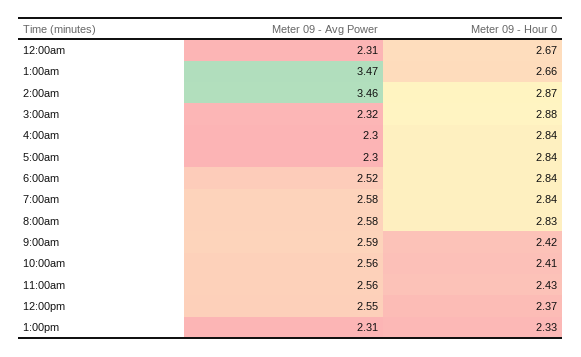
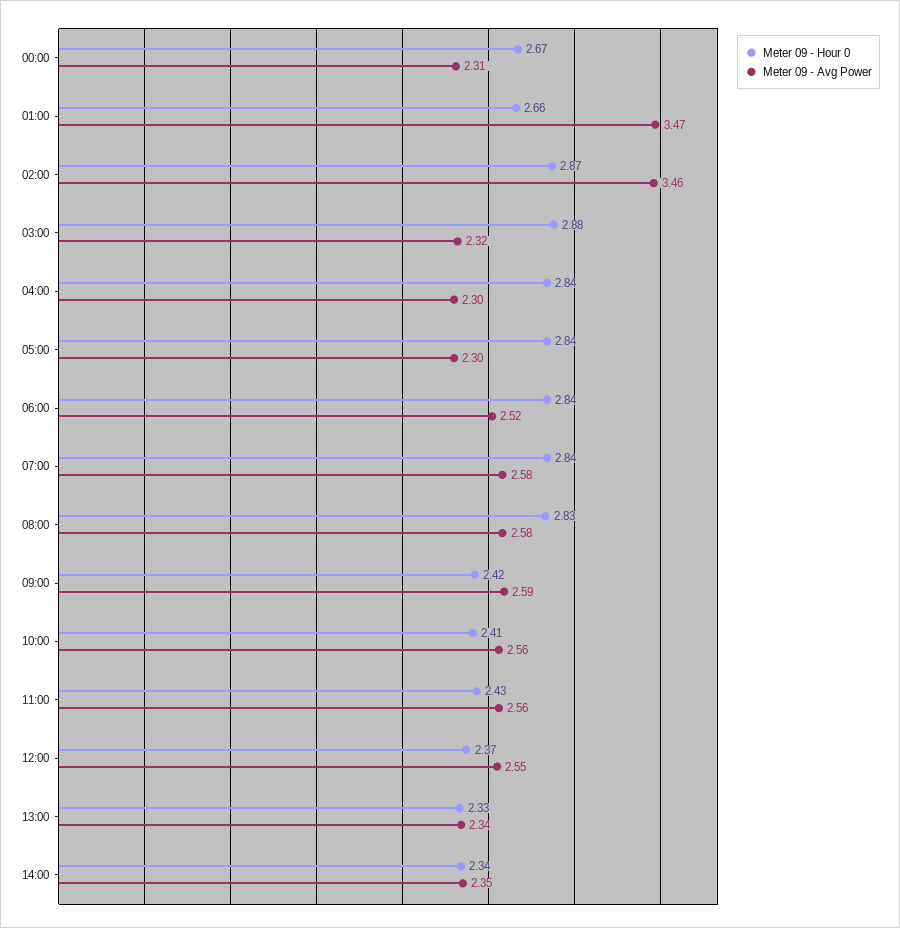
Meter 09 - Avg Power, 1:00pm: 2.31 -> 2.34
Meter 09 - Hour 0, 14:00: none -> 2.34
Meter 09 - Avg Power, 14:00: none -> 2.35

